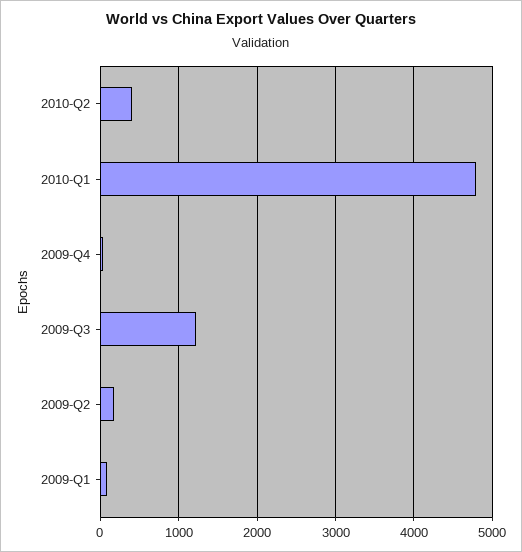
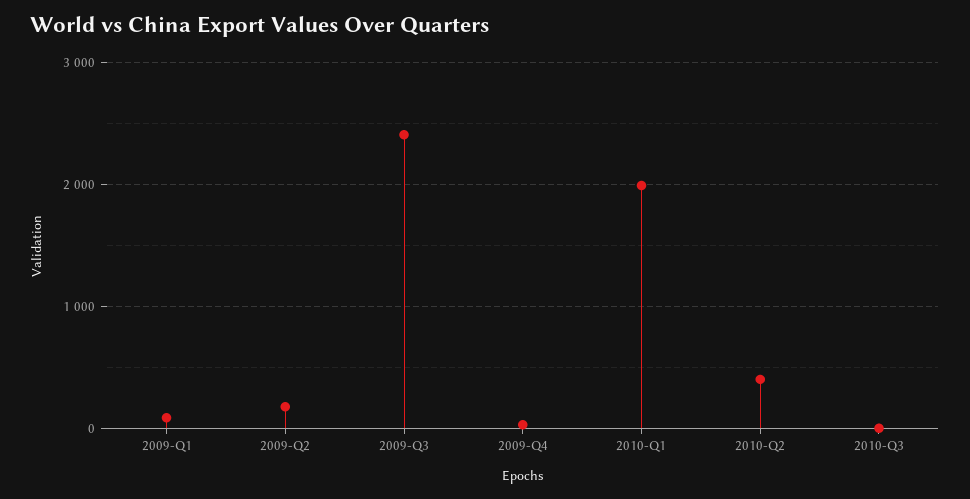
2010-Q1: 4800 -> 2000
2009-Q3: 1200 -> 2400
2010-Q3: none -> 0

